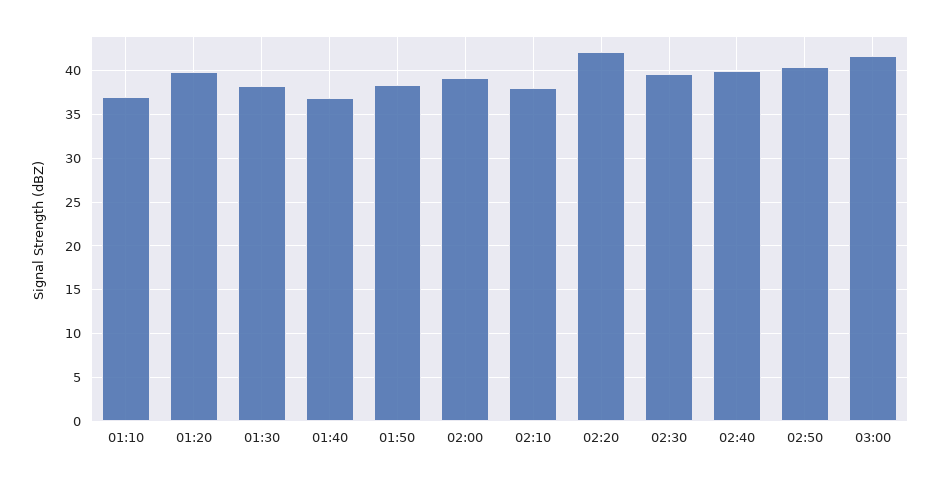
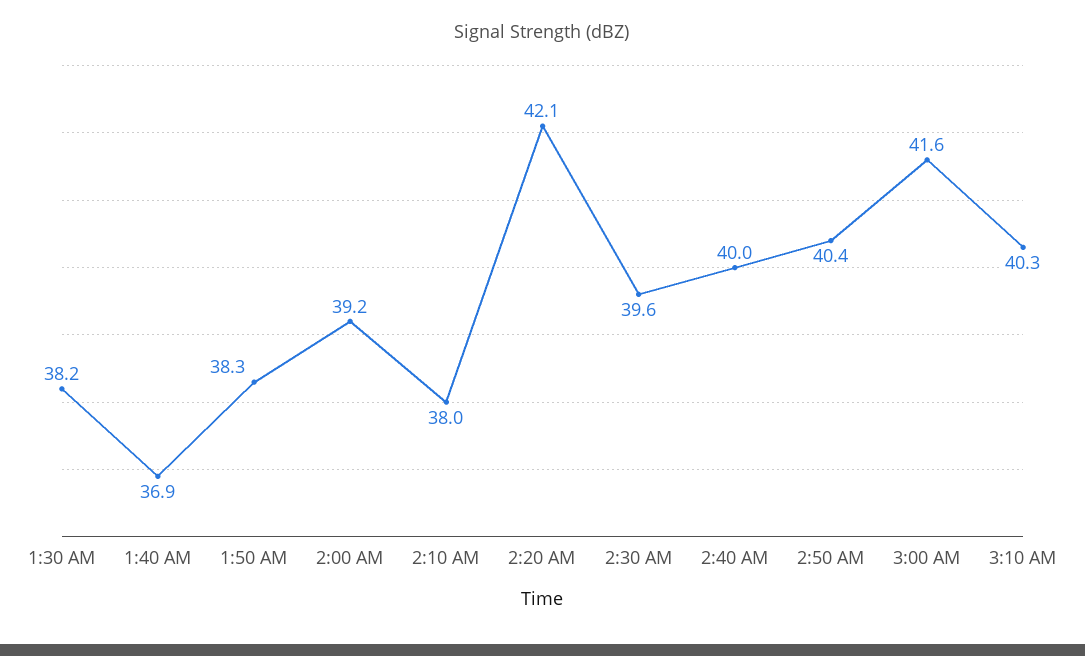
01:10: 37 -> none
01:20: 40 -> none
3:10 AM: none -> 40.3

